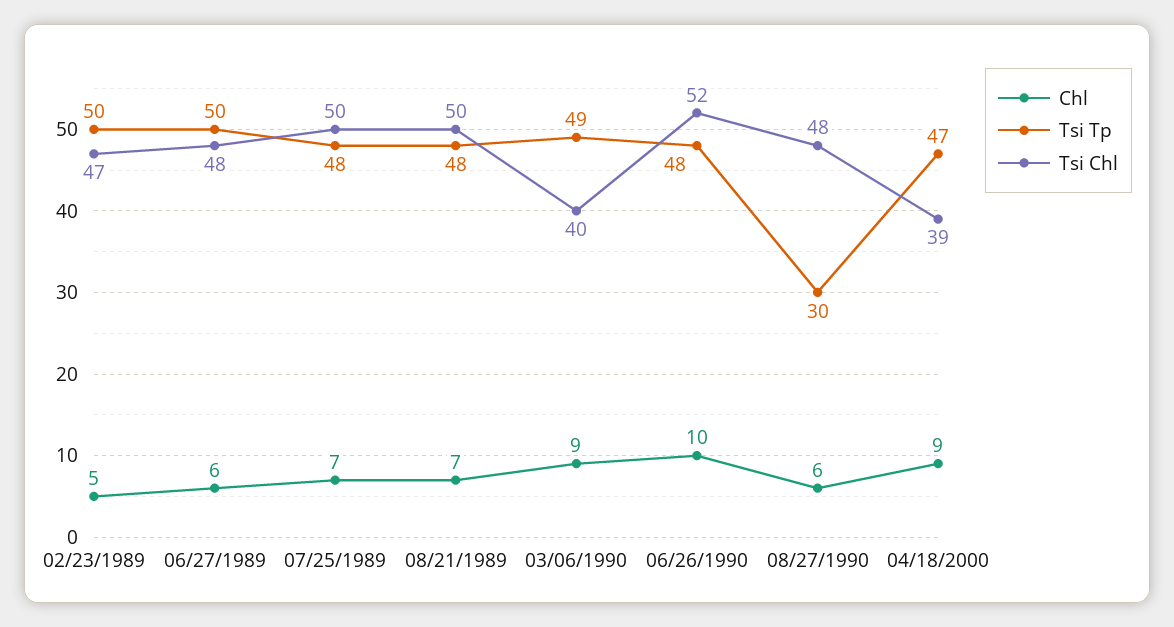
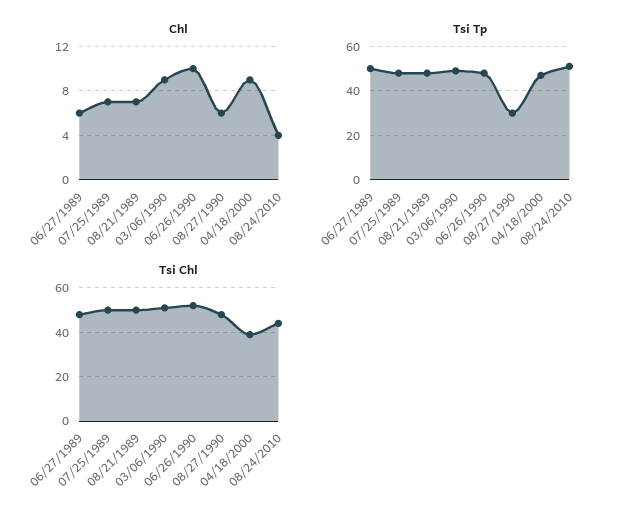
Chl, 02/23/1989: 5 -> none
Tsi Tp, 02/23/1989: 50 -> none
Tsi Chl, 02/23/1989: 47 -> none
Tsi Chl, 03/06/1990: 40 -> 50
Chl, 08/24/2010: none -> 4
Tsi Tp, 08/24/2010: none -> 50
Tsi Chl, 08/24/2010: none -> 45

